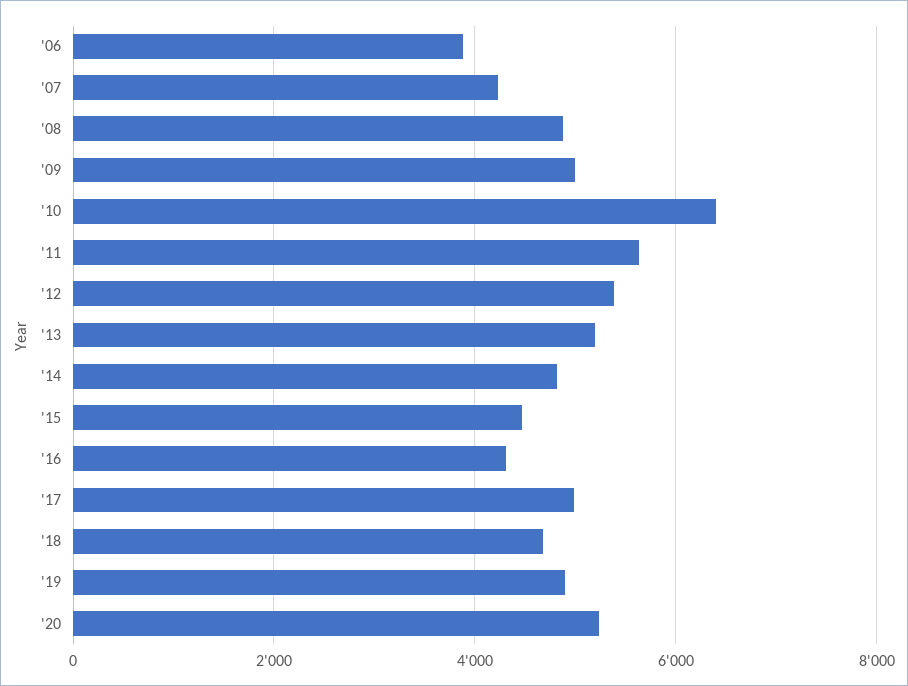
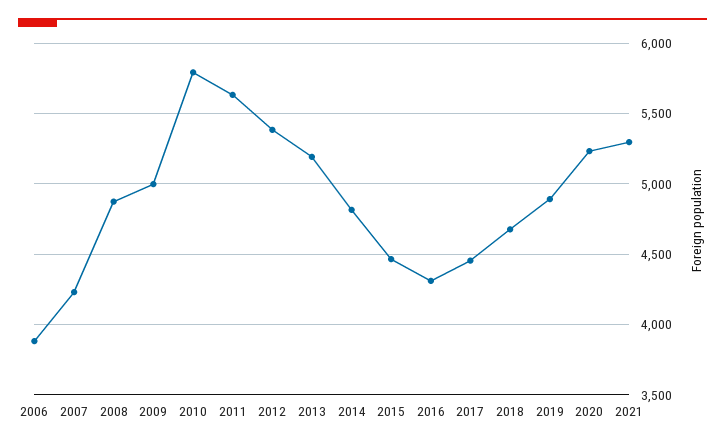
'10: 6400 -> 5800
'17: 5000 -> 4450
2021: none -> 5300

